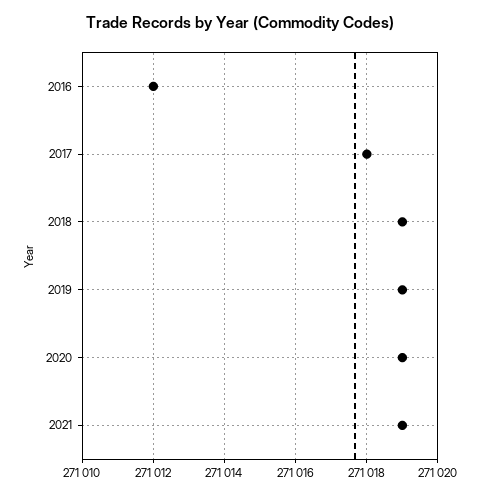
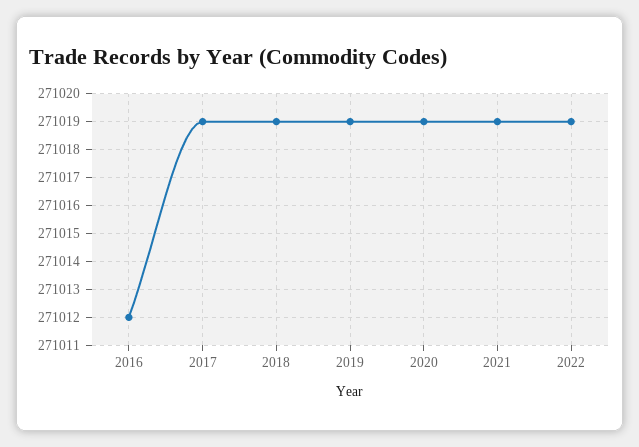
2017: 271018 -> 271019
2022: none -> 271019

